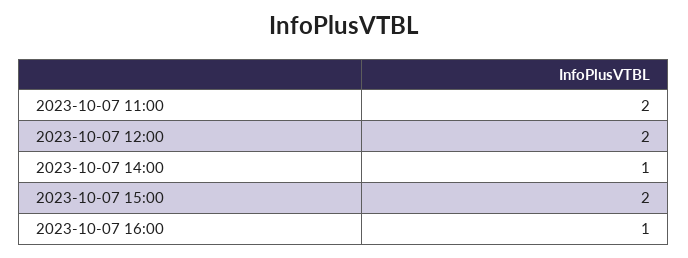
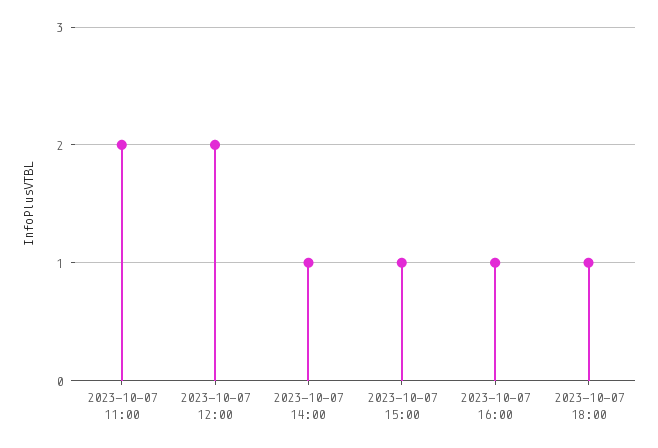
2023-10-07 15:00: 2 -> 1
2023-10-07 18:00: none -> 1

